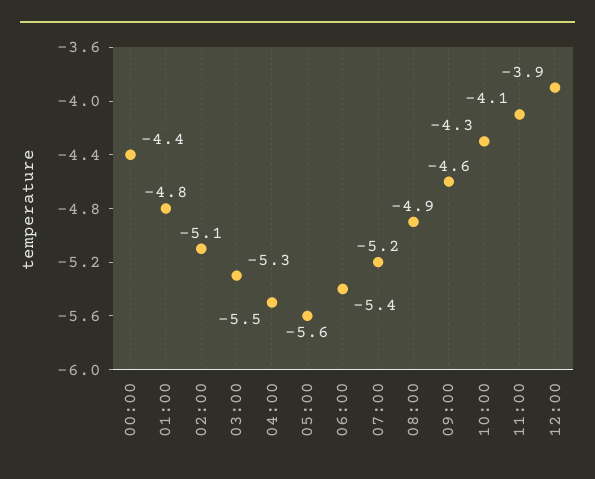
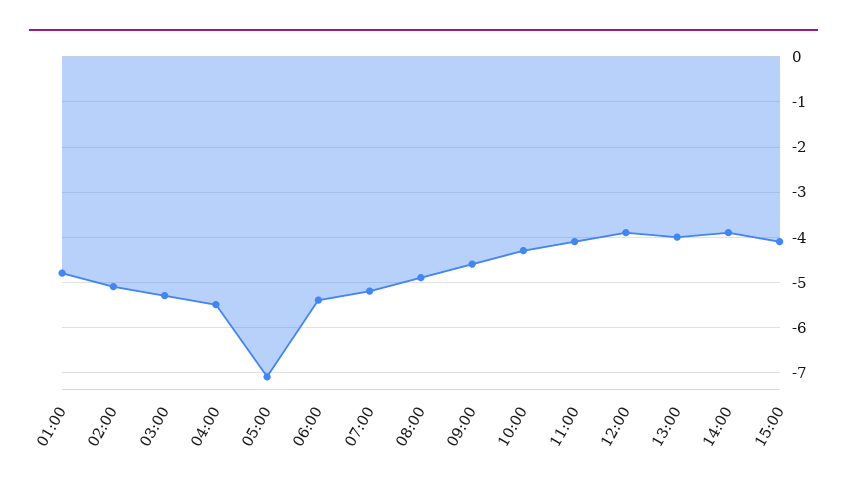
00:00: -4.4 -> none
05:00: -5.6 -> -7
13:00: none -> -4
14:00: none -> -4
15:00: none -> -4

